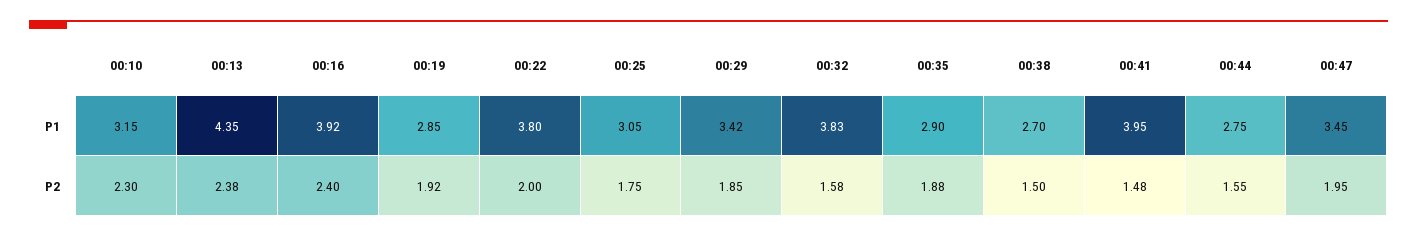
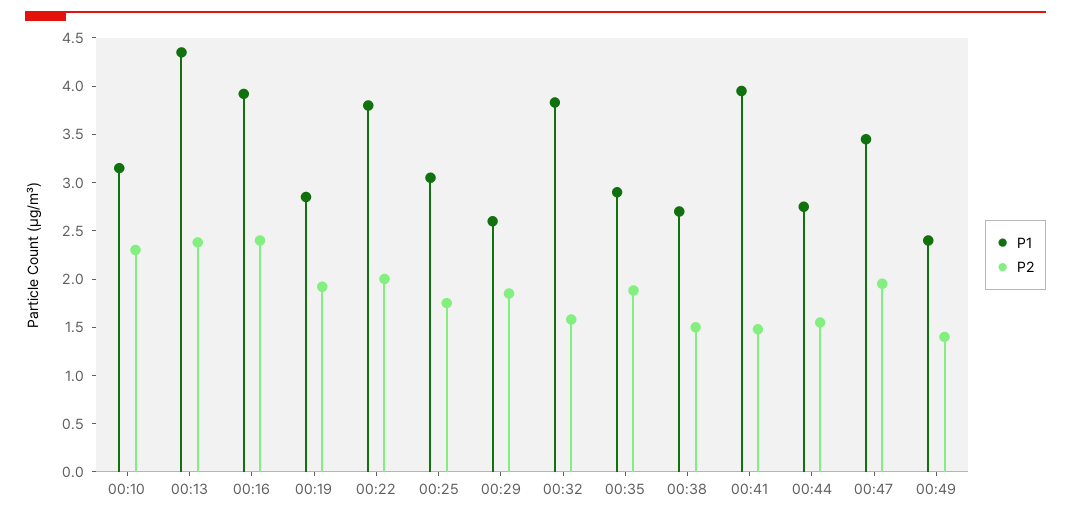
P1, 00:29: 3.42 -> 2.6
P1, 00:49: none -> 2.4
P2, 00:49: none -> 1.4

